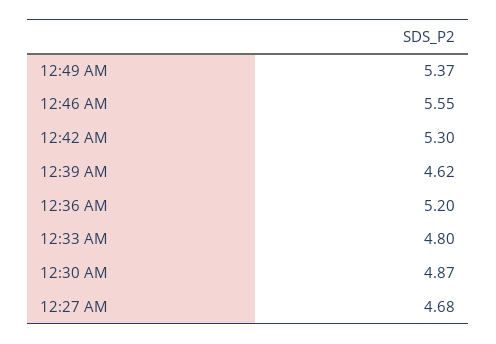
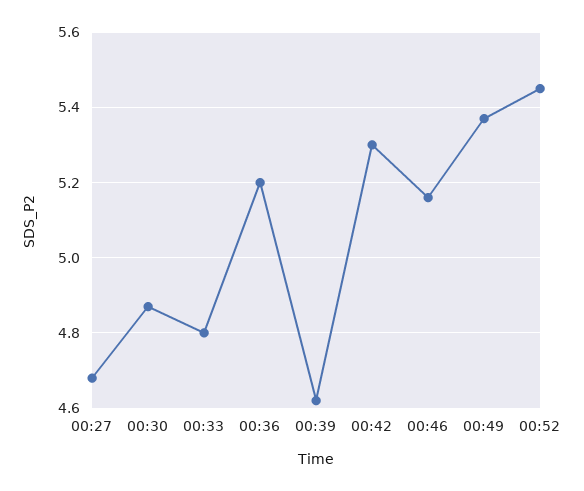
12:46 AM: 5.55 -> 5.15
00:52: none -> 5.45

